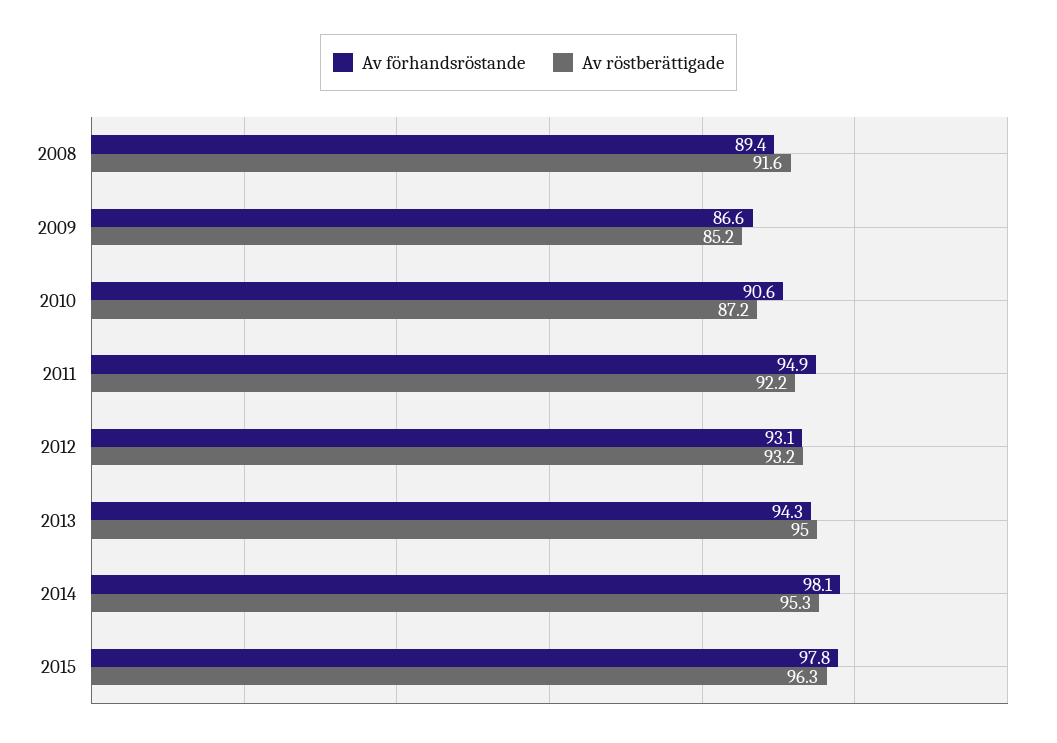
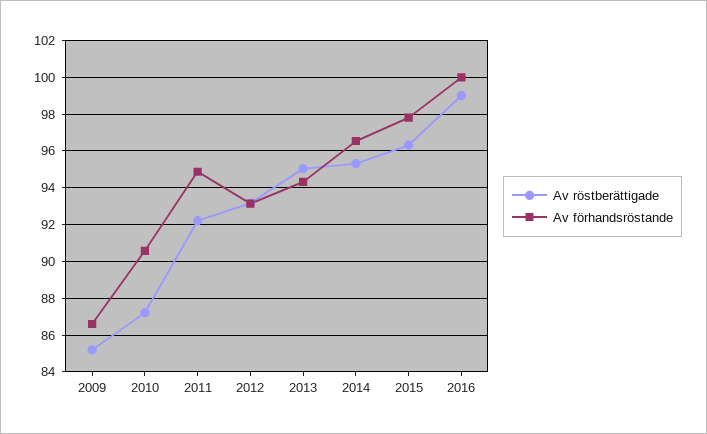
Av förhandsröstande, 2008: 89.4 -> none
Av röstberättigade, 2008: 91.6 -> none
Av förhandsröstande, 2014: 98.1 -> 96.5
Av röstberättigade, 2016: none -> 99
Av förhandsröstande, 2016: none -> 100

